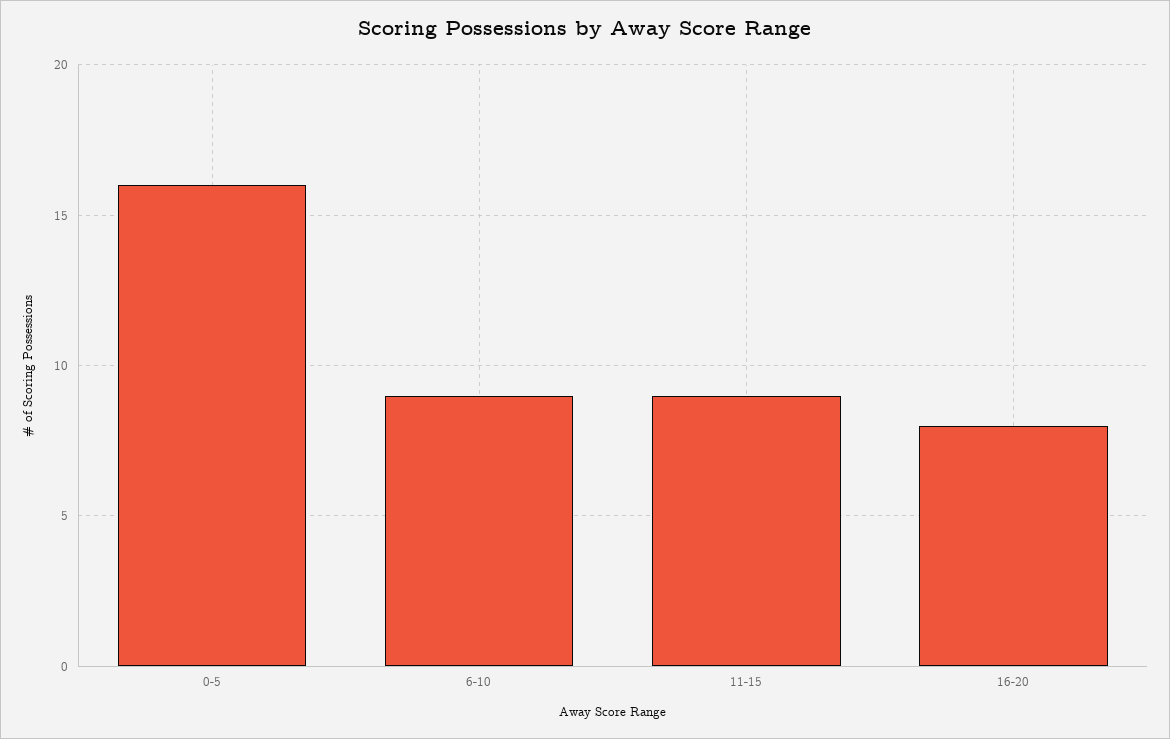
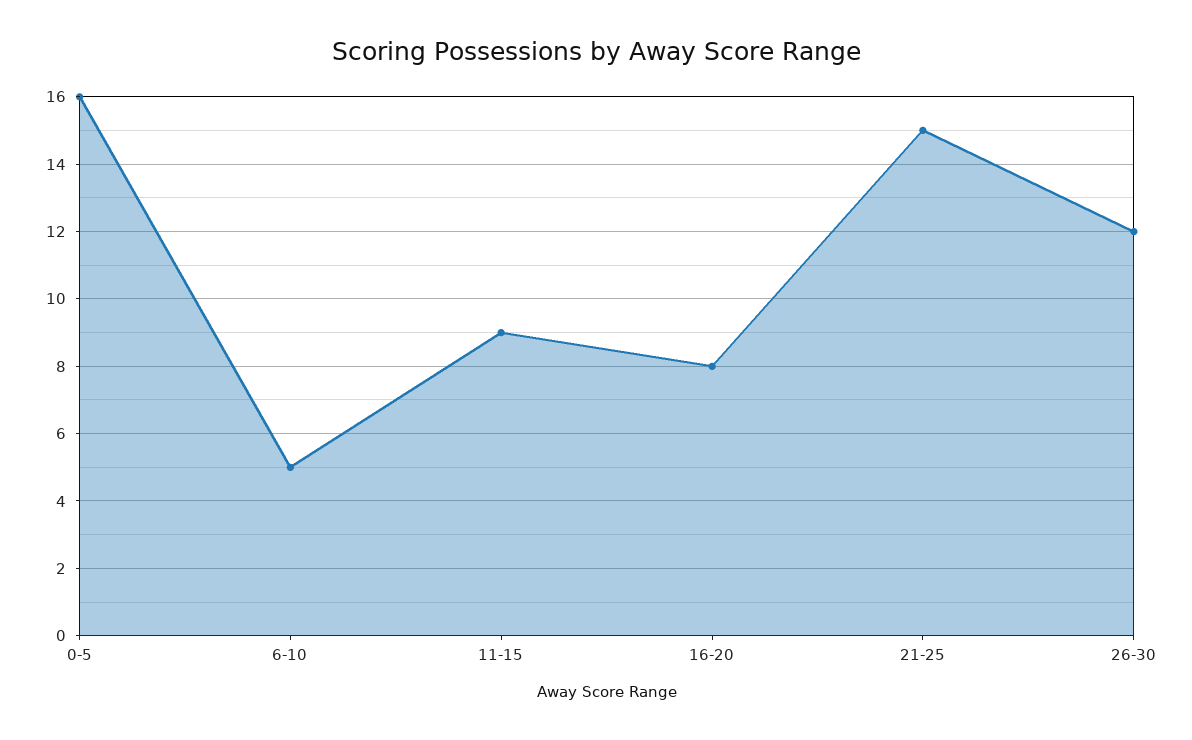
6-10: 9 -> 5
21-25: none -> 15
26-30: none -> 12

